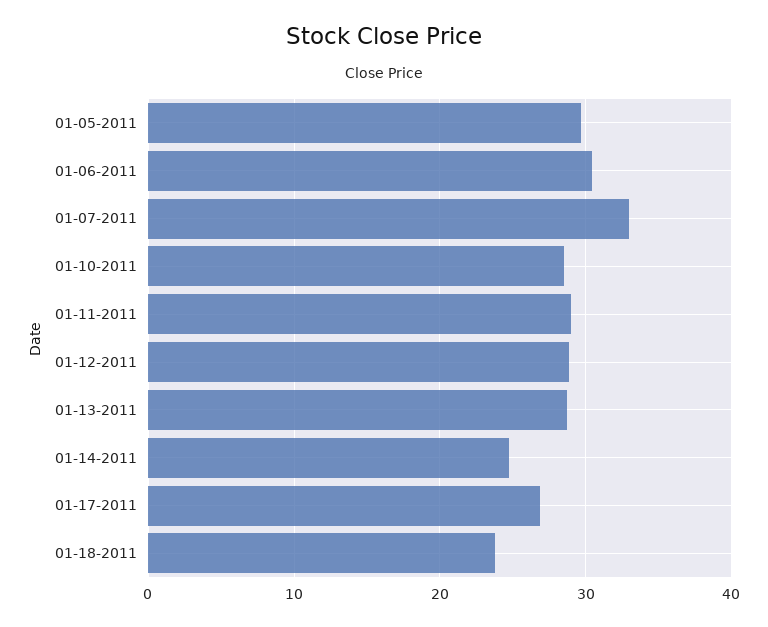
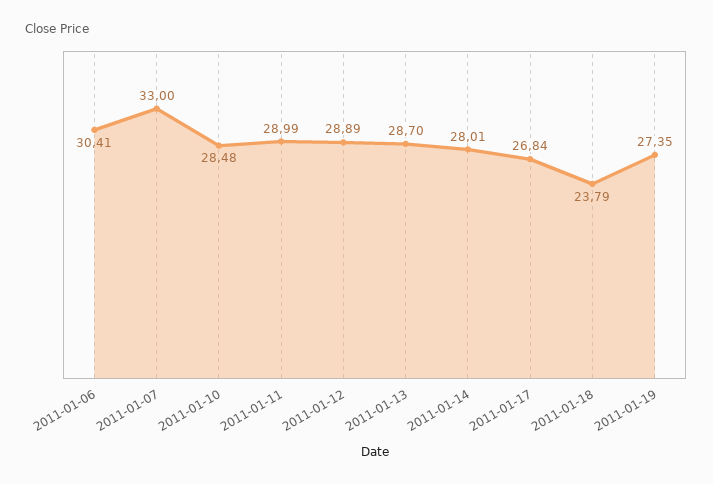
01-05-2011: 30 -> none
01-14-2011: 25 -> 28.01
2011-01-19: none -> 27.35

